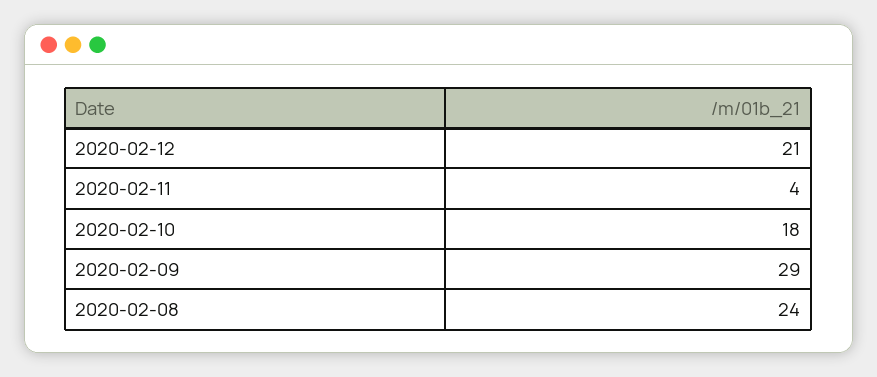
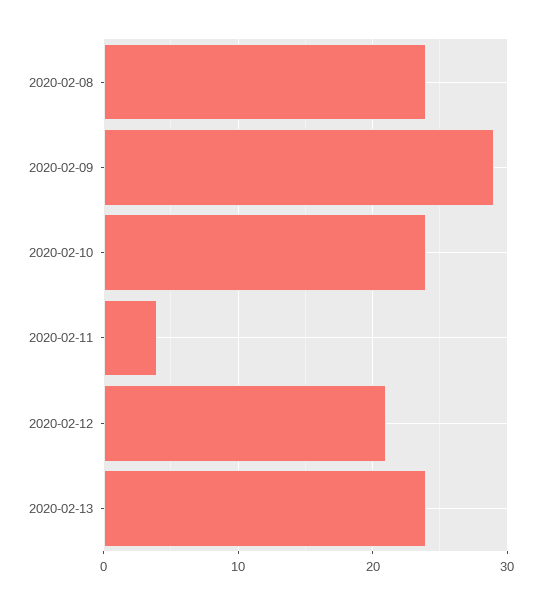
2020-02-10: 18 -> 24
2020-02-13: none -> 24

